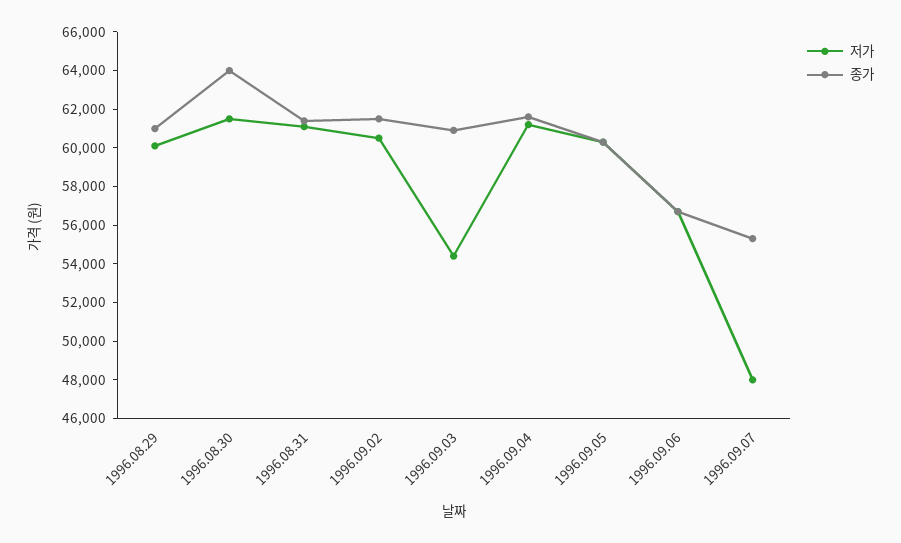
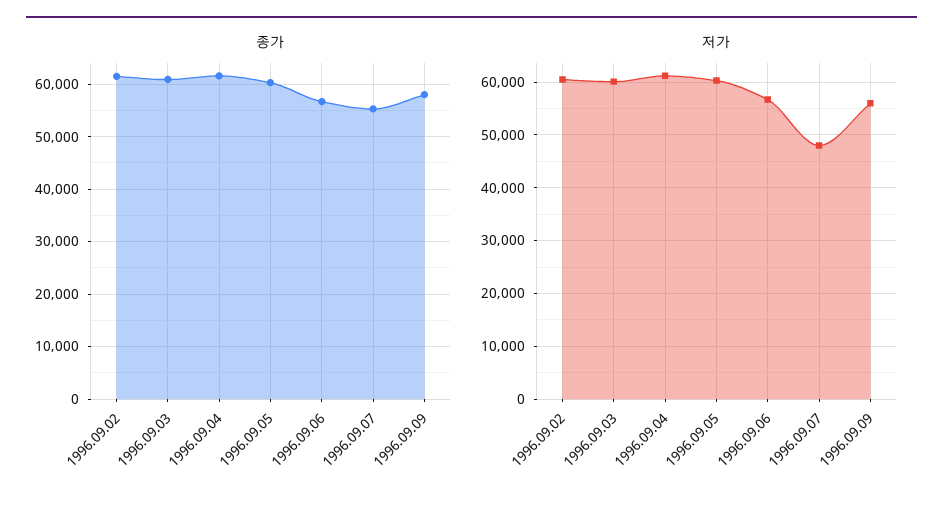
저가, 1996.08.29: 60000 -> none
종가, 1996.08.29: 61000 -> none
저가, 1996.08.30: 61500 -> none
종가, 1996.08.30: 64000 -> none
저가, 1996.08.31: 61000 -> none
종가, 1996.08.31: 61500 -> none
저가, 1996.09.03: 54500 -> 60000
종가, 1996.09.09: none -> 58000
저가, 1996.09.09: none -> 56000

